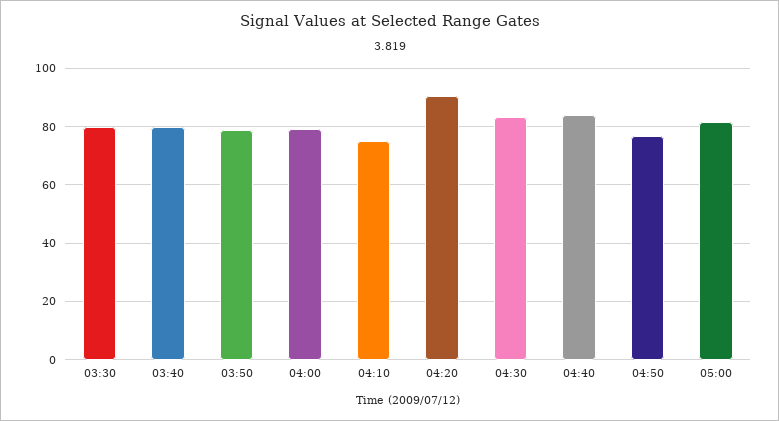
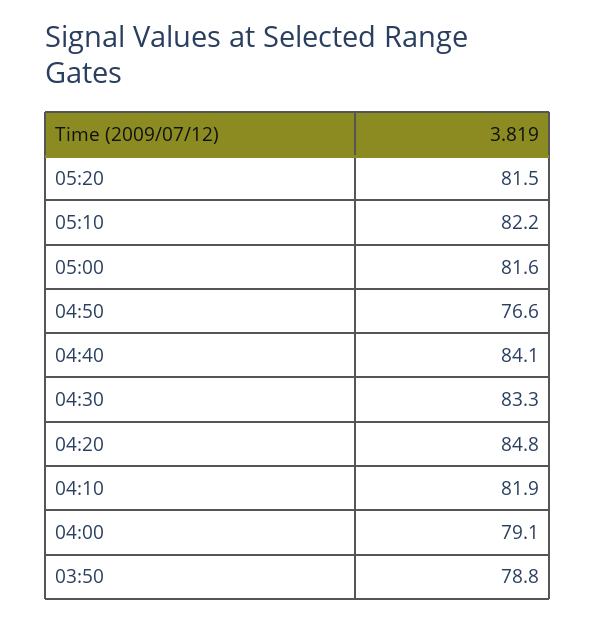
03:30: 80 -> none
03:40: 80 -> none
04:10: 75 -> 81.9
04:20: 90 -> 84.8
05:20: none -> 81.5
05:10: none -> 82.2

